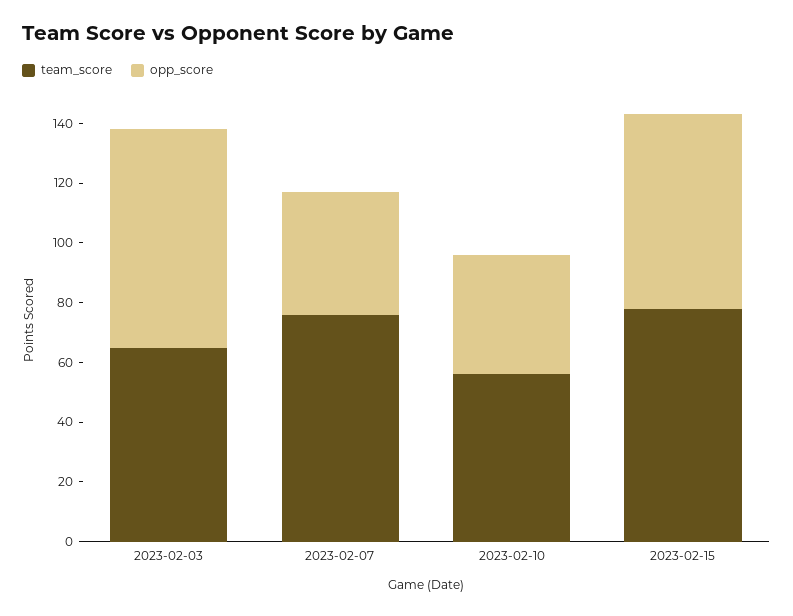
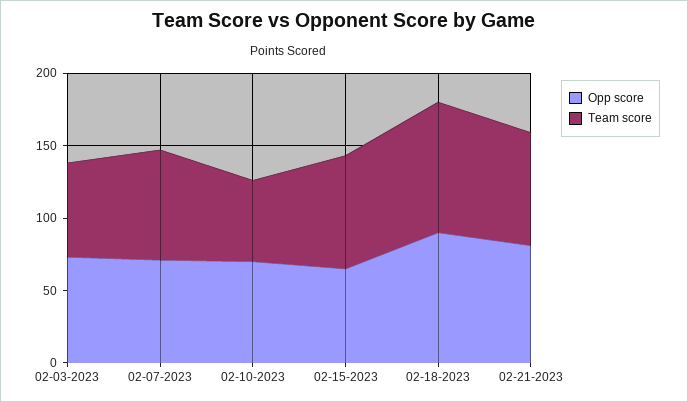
opp_score, 2023-02-07: 40 -> 70
opp_score, 2023-02-10: 40 -> 70
opp_score, 02-18-2023: none -> 90
team_score, 02-18-2023: none -> 90
opp_score, 02-21-2023: none -> 80
team_score, 02-21-2023: none -> 80

